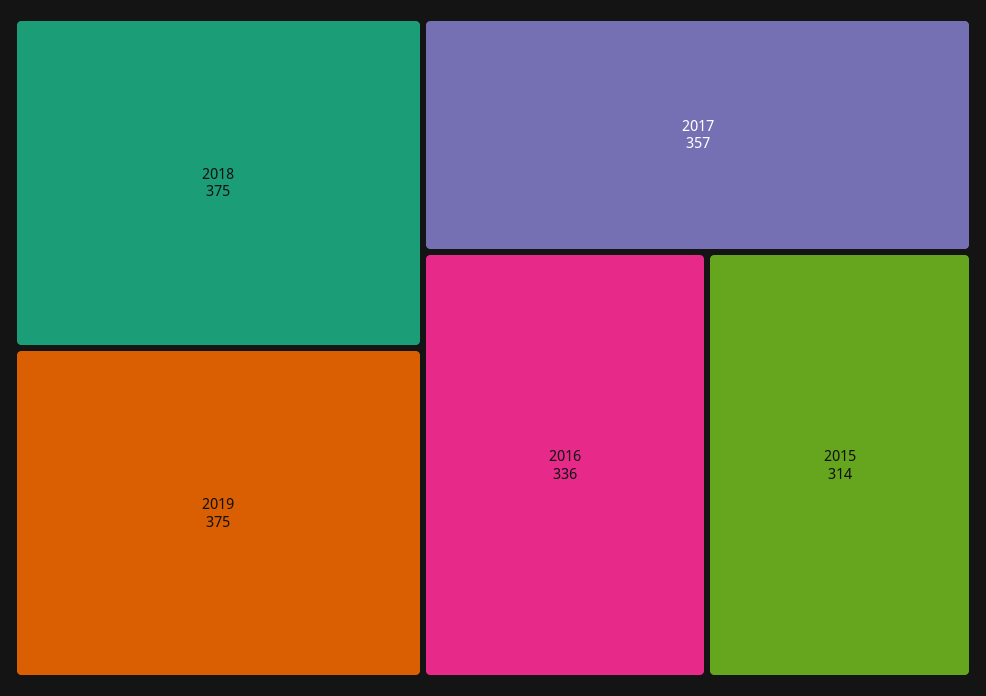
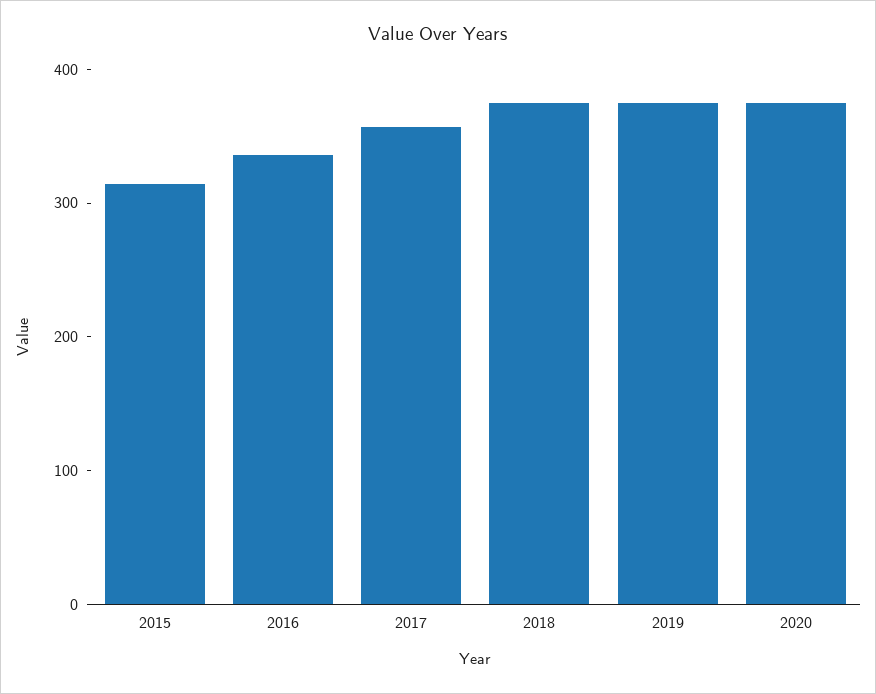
2020: none -> 380

